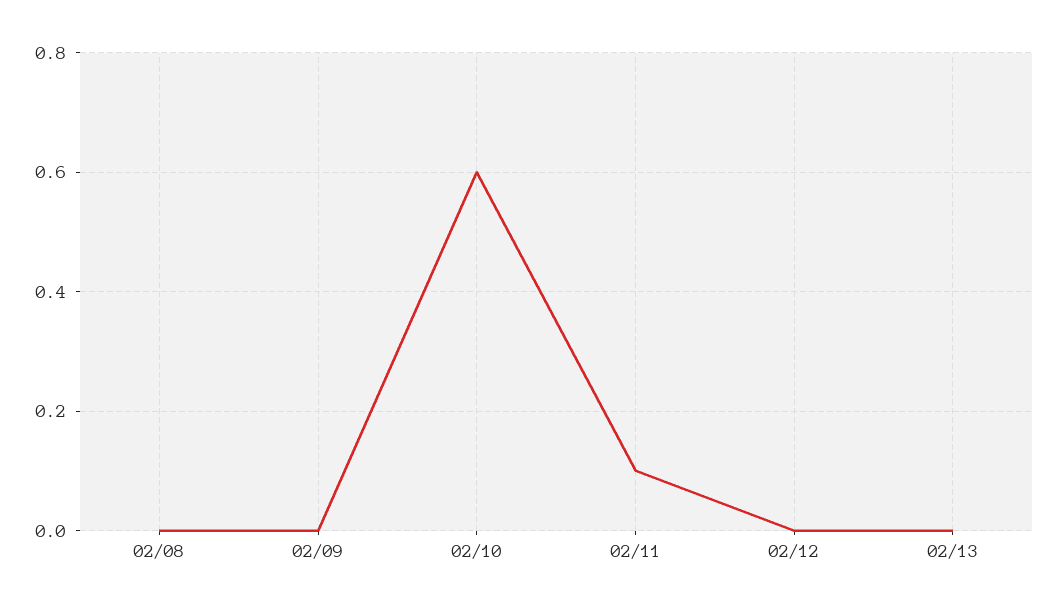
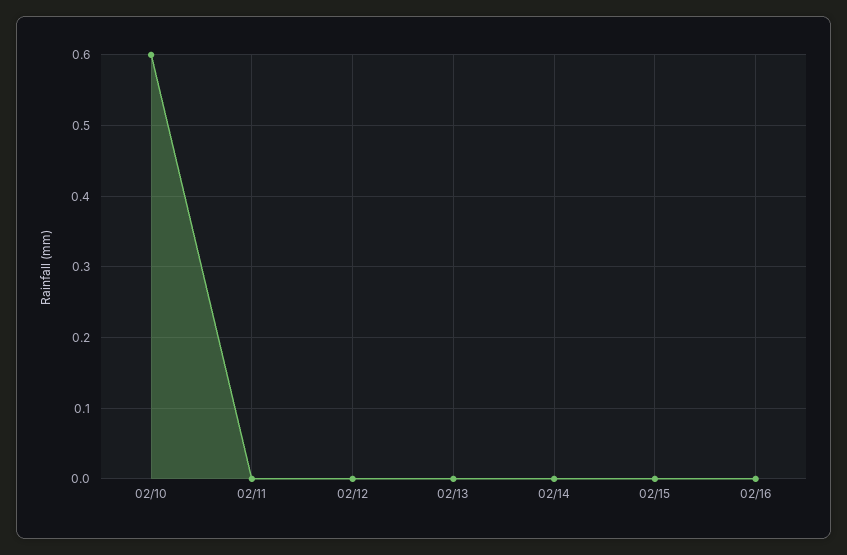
02/08: 0 -> none
02/09: 0 -> none
02/11: 0.1 -> 0
02/14: none -> 0
02/15: none -> 0
02/16: none -> 0

